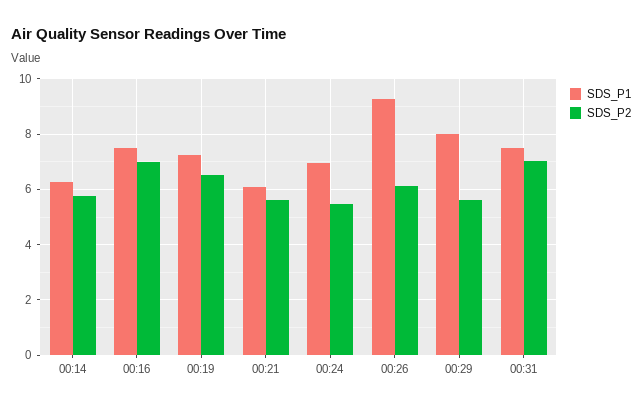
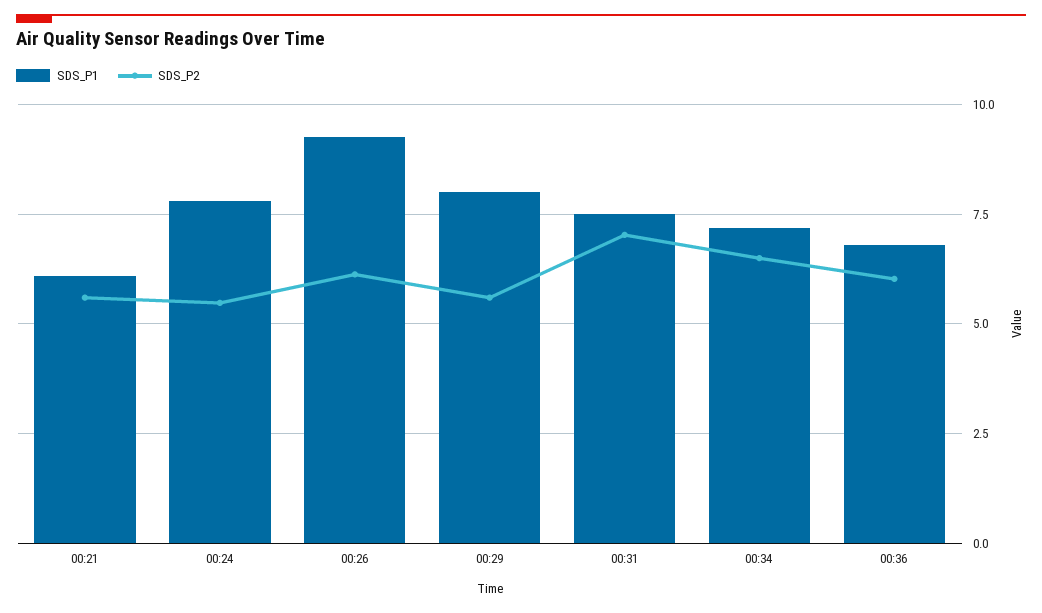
SDS_P1, 00:14: 6.25 -> none
SDS_P2, 00:14: 5.75 -> none
SDS_P1, 00:16: 7.5 -> none
SDS_P2, 00:16: 7 -> none
SDS_P1, 00:19: 7.25 -> none
SDS_P2, 00:19: 6.5 -> none
SDS_P1, 00:24: 7 -> 7.75
SDS_P1, 00:34: none -> 7.25
SDS_P2, 00:34: none -> 6.5
SDS_P1, 00:36: none -> 6.75
SDS_P2, 00:36: none -> 6

